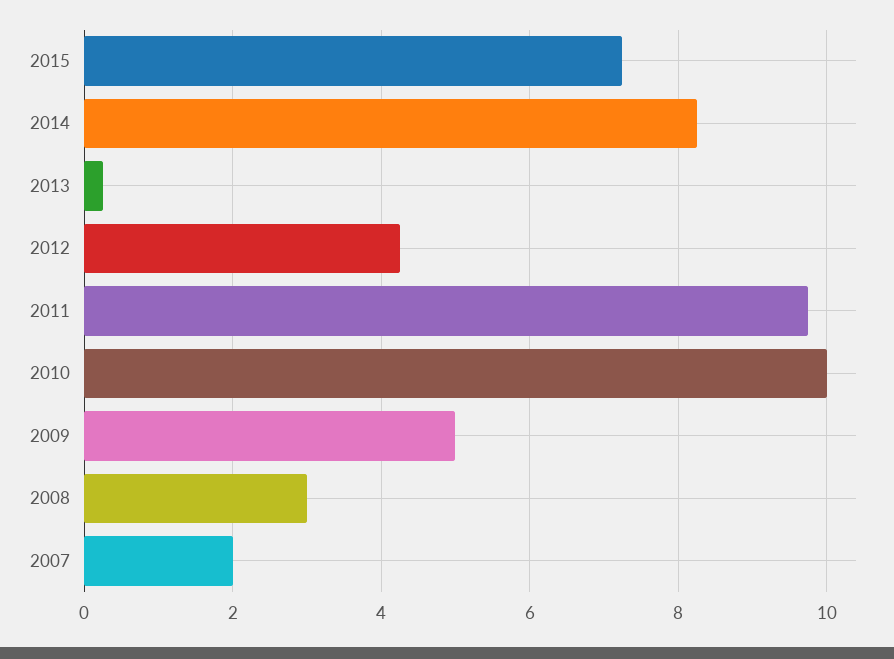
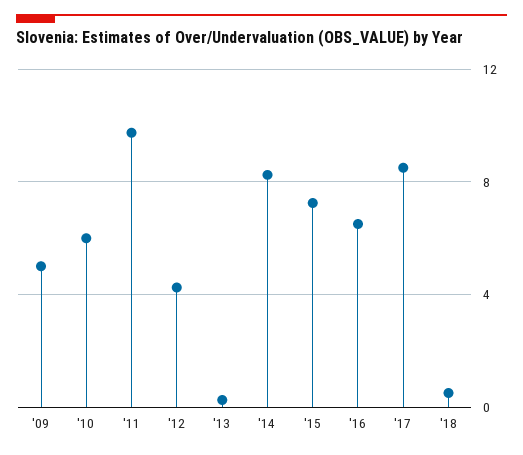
2010: 10 -> 6
2008: 3 -> none
2007: 2 -> none
'16: none -> 6.5
'17: none -> 8.5
'18: none -> 0.5

